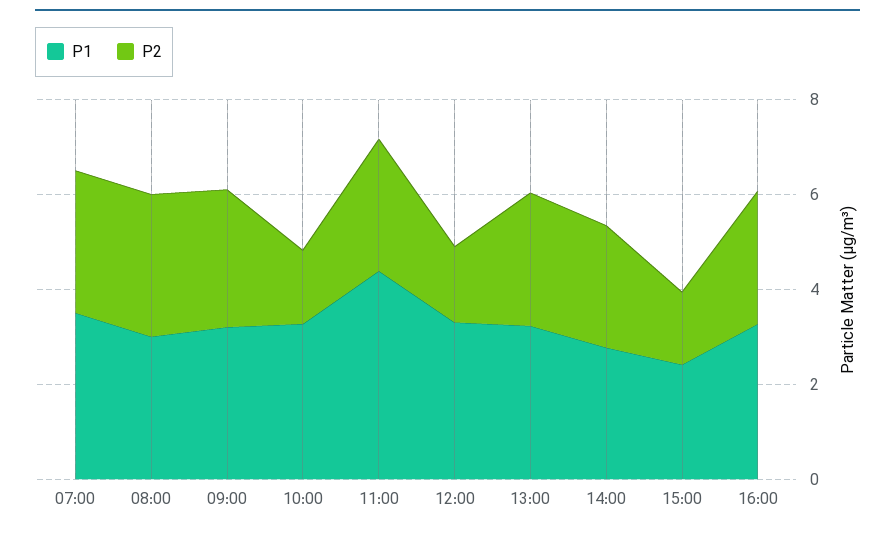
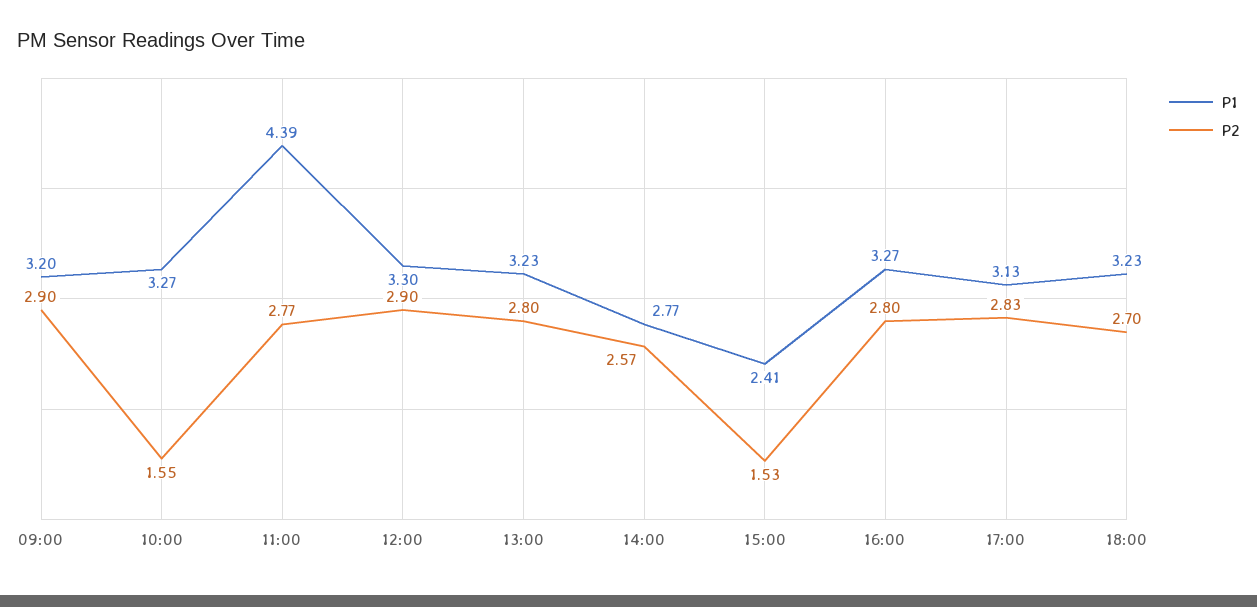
P1, 07:00: 3.5 -> none
P2, 07:00: 3 -> none
P1, 08:00: 3 -> none
P2, 08:00: 3 -> none
P2, 12:00: 1.5 -> 2.9
P1, 17:00: none -> 3.13
P2, 17:00: none -> 2.83
P1, 18:00: none -> 3.23
P2, 18:00: none -> 2.7

